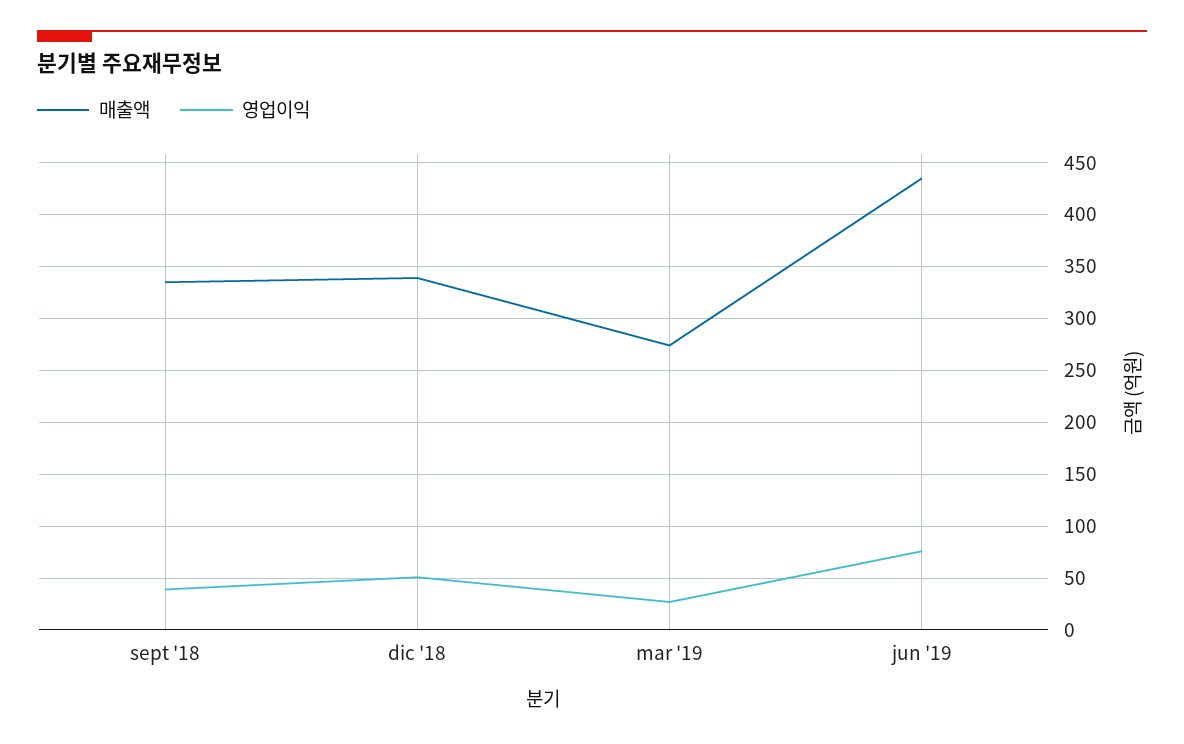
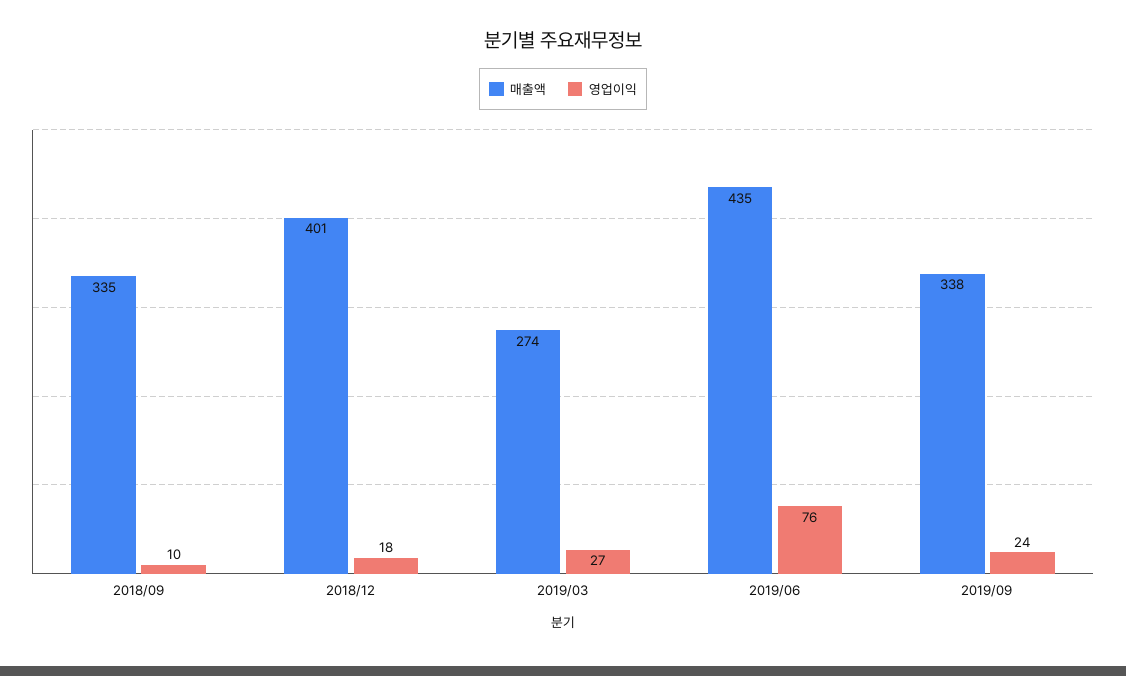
영업이익, sept '18: 40 -> 10
매출액, dic '18: 340 -> 401
영업이익, dic '18: 50 -> 18
매출액, 2019/09: none -> 338
영업이익, 2019/09: none -> 24

